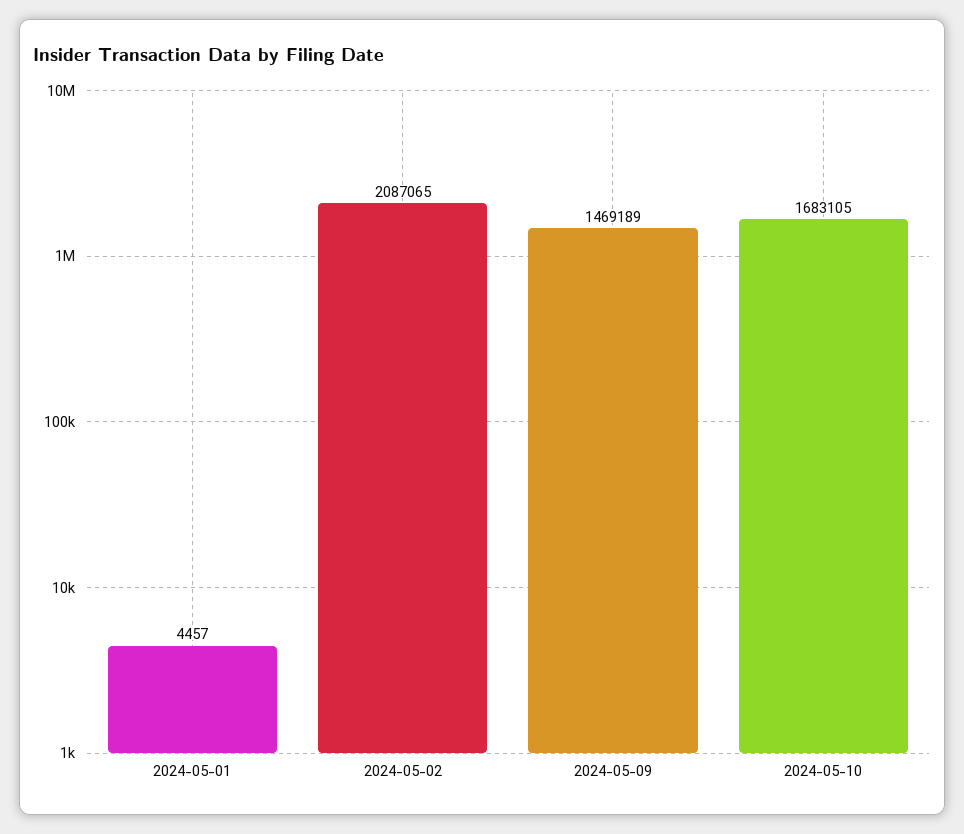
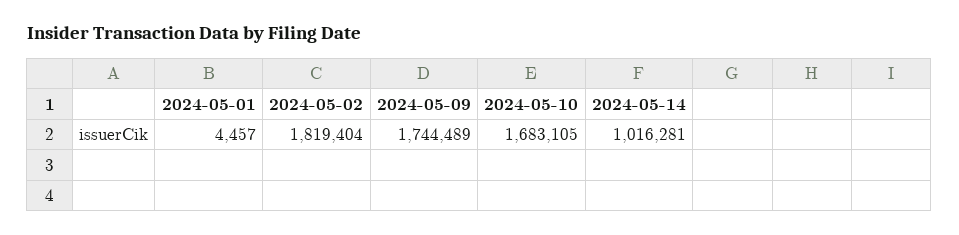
2024-05-02: 2087065 -> 1819404
2024-05-09: 1469189 -> 1744489
2024-05-14: none -> 1016281

